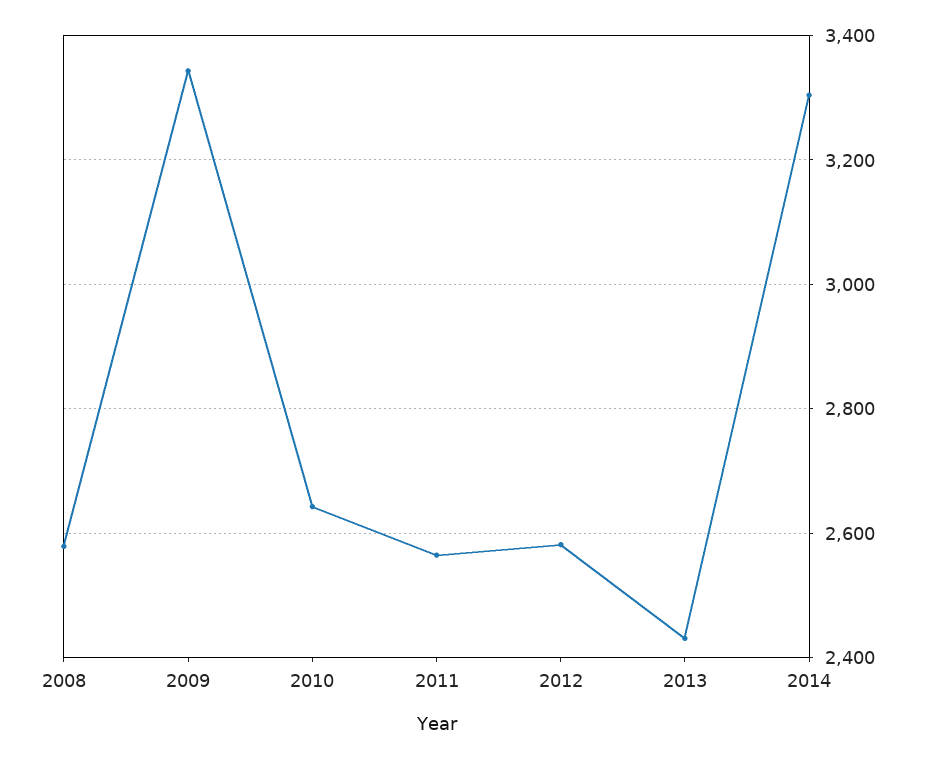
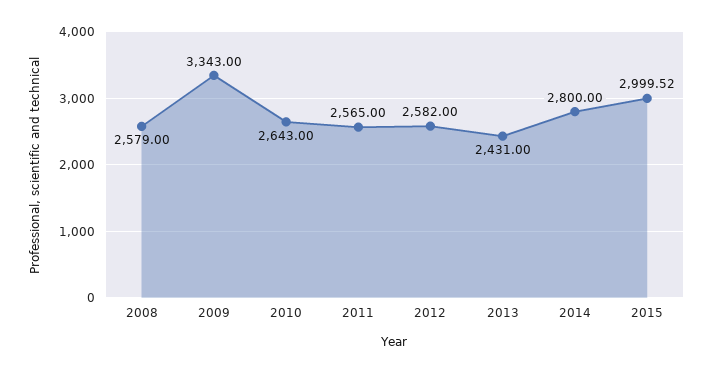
2014: 3300 -> 2800
2015: none -> 2999.52

